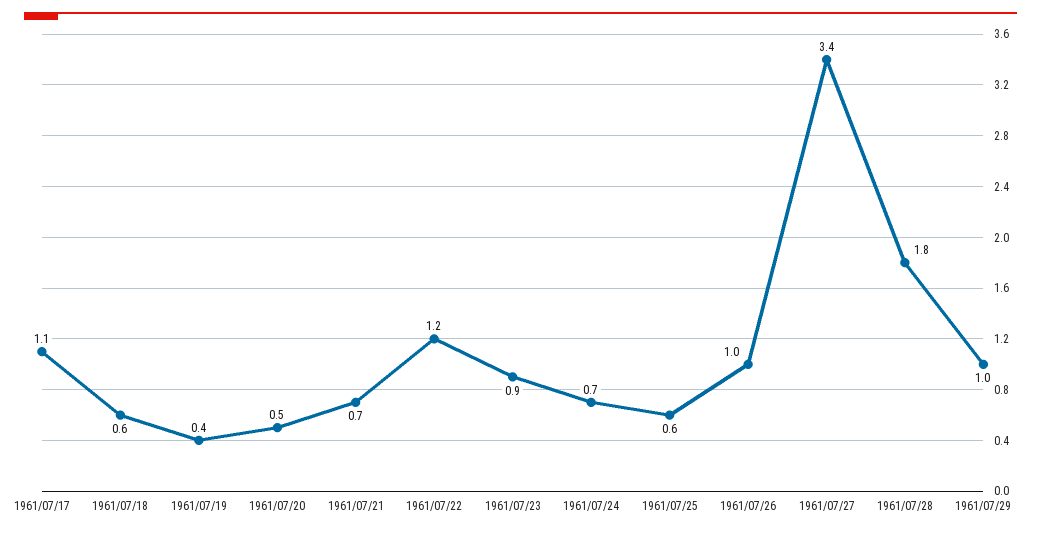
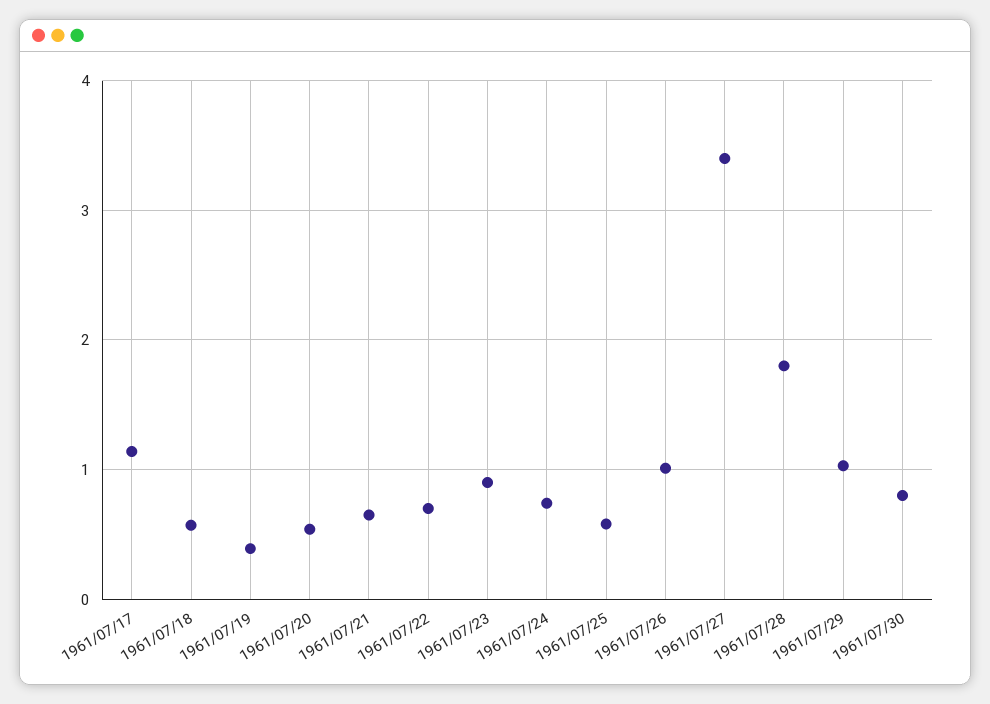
1961/07/22: 1.2 -> 0.7
1961/07/30: none -> 0.8

